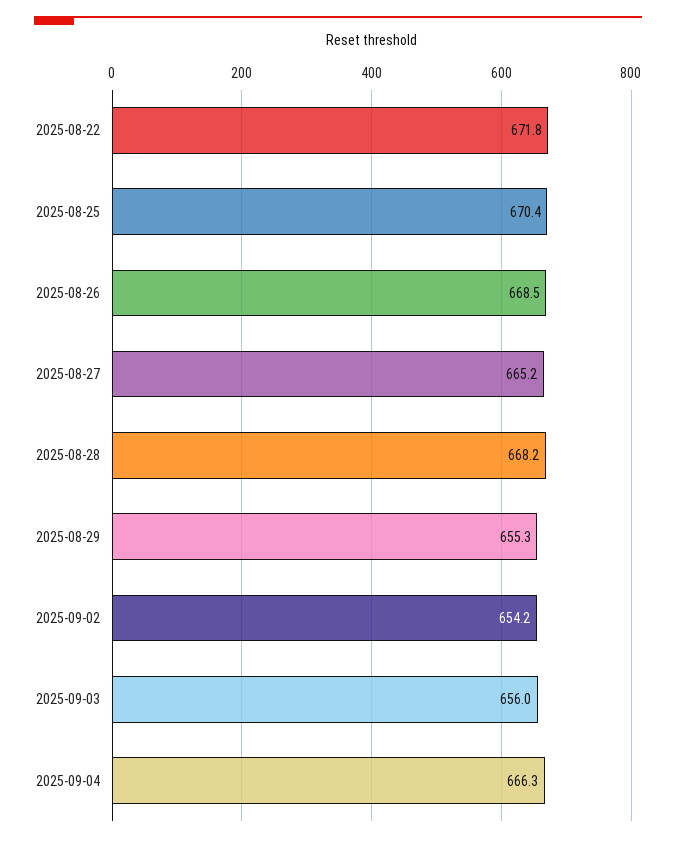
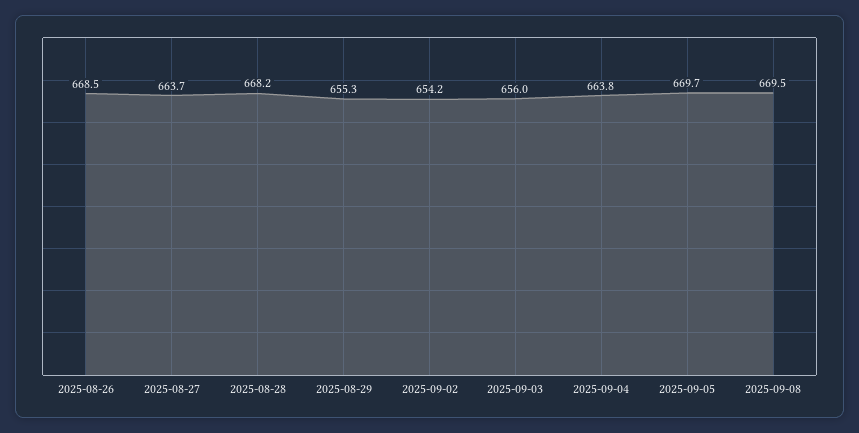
2025-08-22: 671.8 -> none
2025-08-25: 670.4 -> none
2025-08-27: 665.2 -> 663.7
2025-09-04: 666.3 -> 663.8
2025-09-05: none -> 669.7
2025-09-08: none -> 669.5

